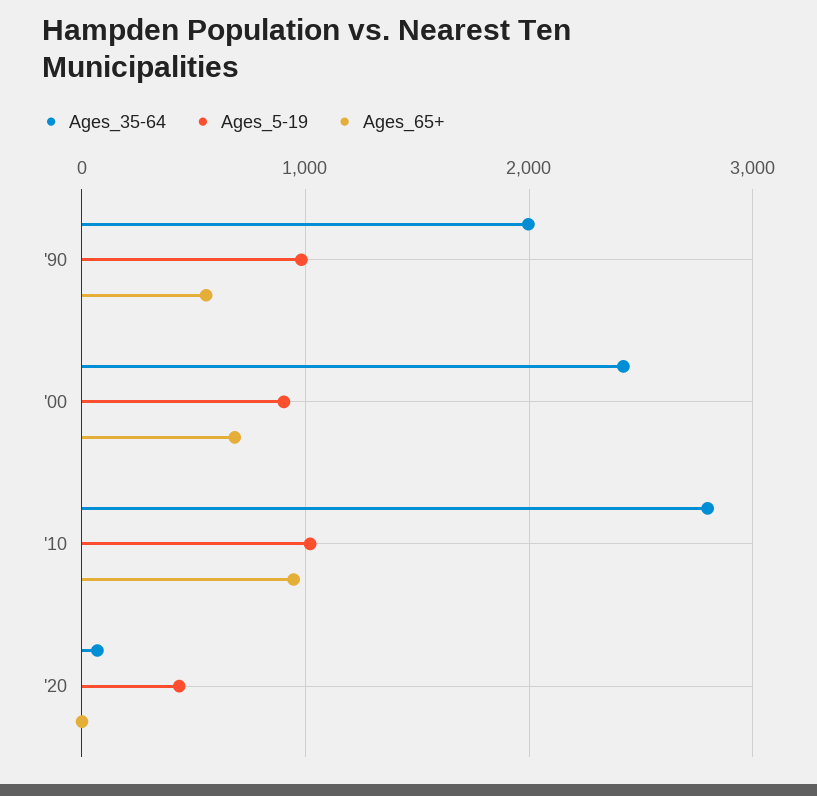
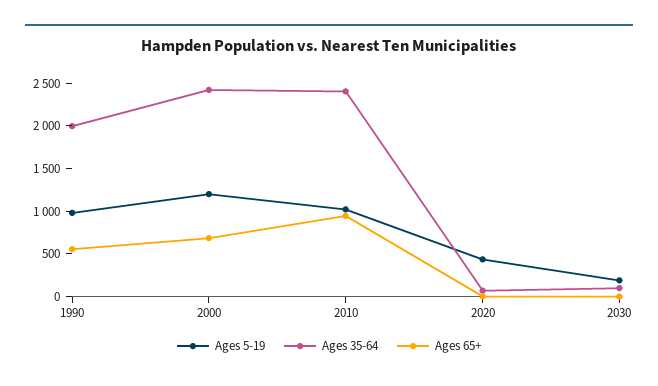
Ages_5-19, '00: 900 -> 1200
Ages_35-64, '10: 2800 -> 2400
Ages_5-19, 2030: none -> 200
Ages_35-64, 2030: none -> 100
Ages_65+, 2030: none -> 0

